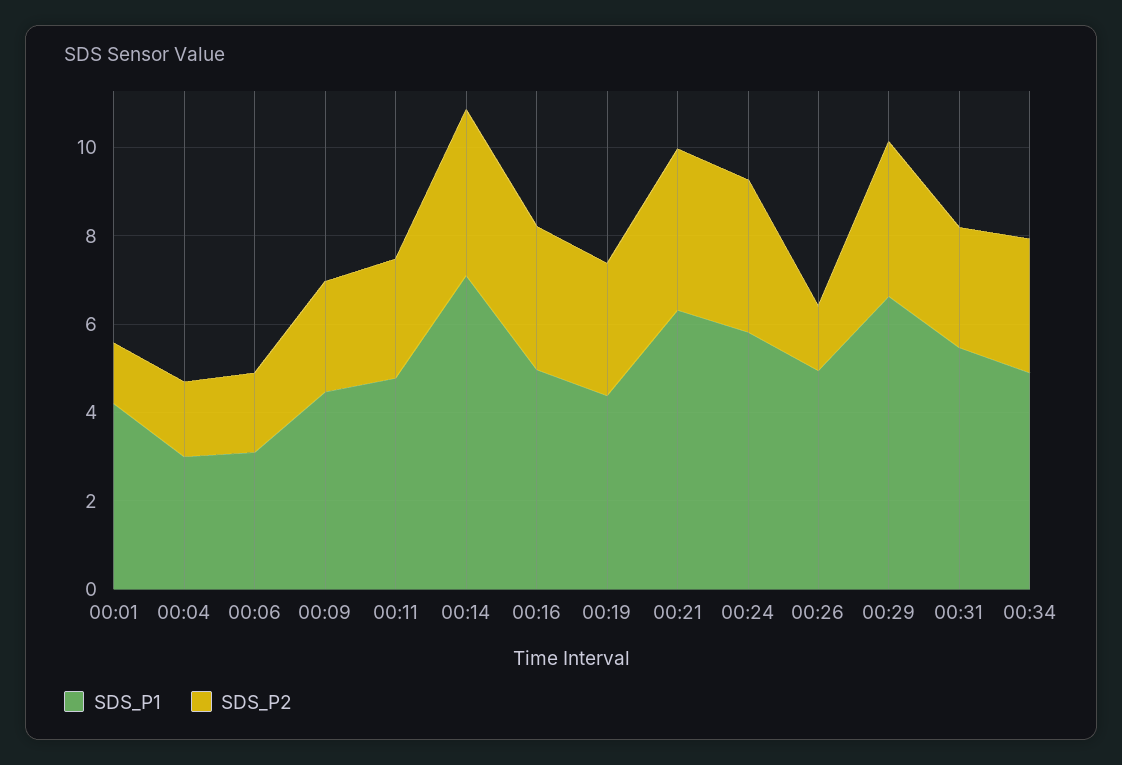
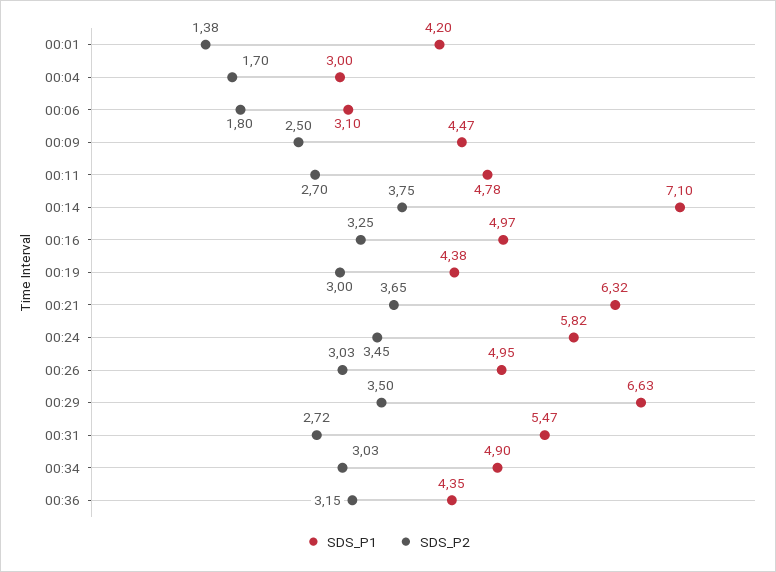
SDS_P2, 00:26: 1.5 -> 3.03
SDS_P1, 00:36: none -> 4.35
SDS_P2, 00:36: none -> 3.15

